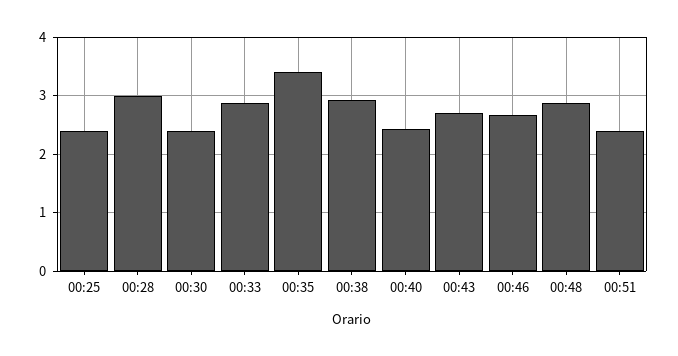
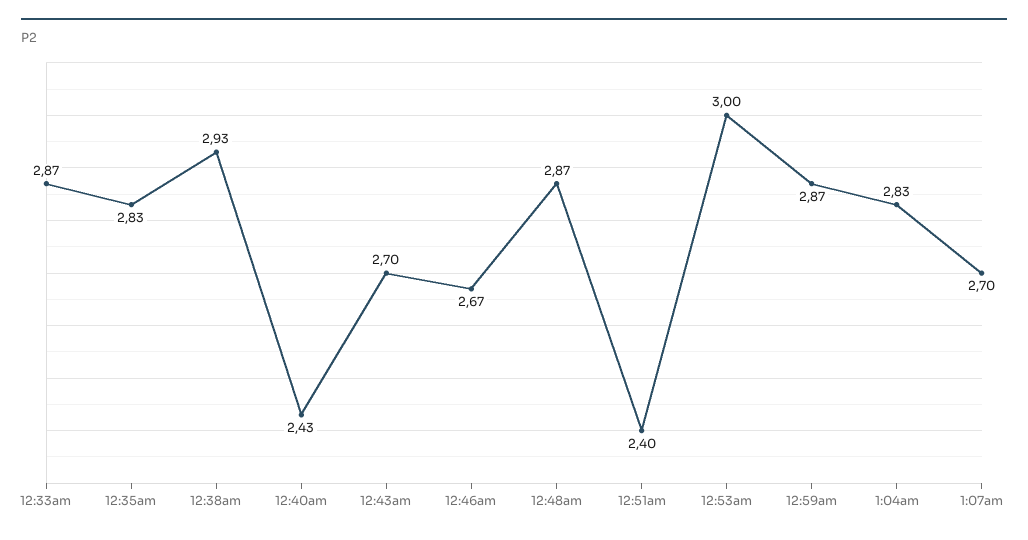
00:25: 2.4 -> none
00:28: 3 -> none
00:30: 2.4 -> none
00:35: 3.4 -> 2.83
12:53am: none -> 3
12:59am: none -> 2.87
1:04am: none -> 2.83
1:07am: none -> 2.7

